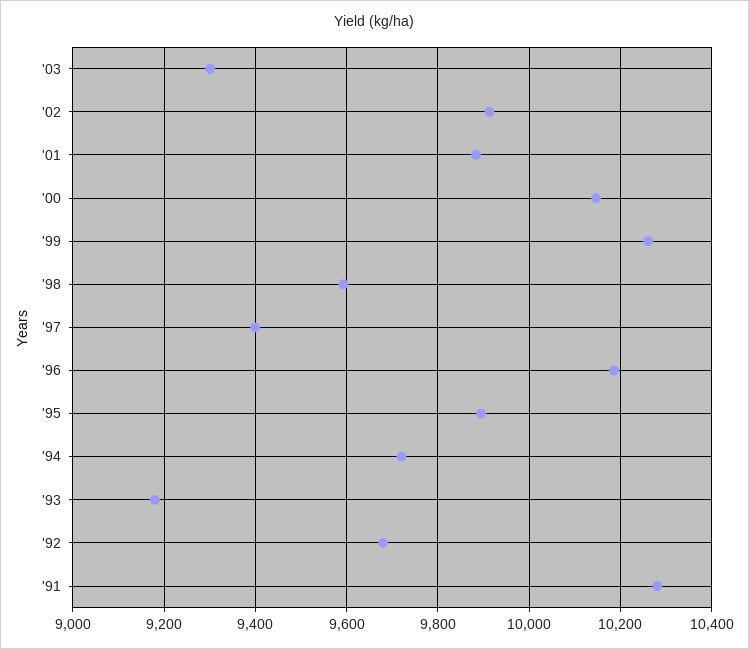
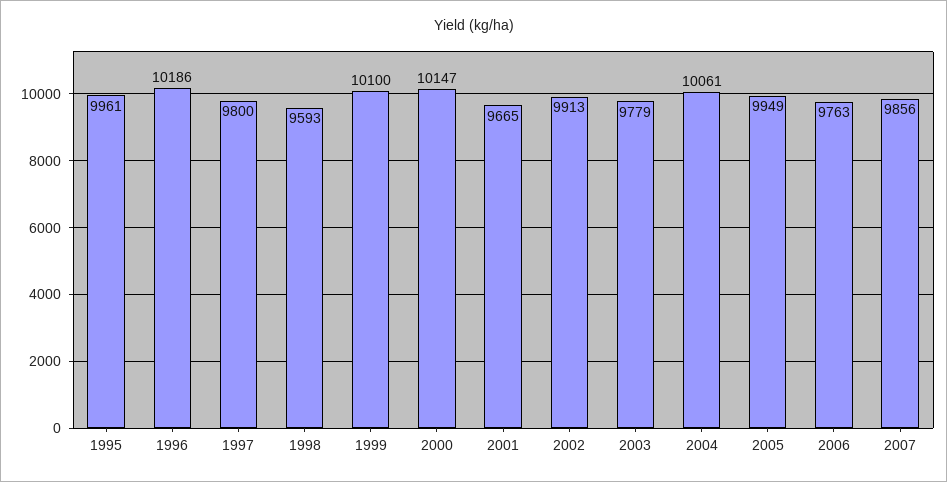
'03: 9300 -> 9779
'01: 9880 -> 9665
'99: 10260 -> 10100
'97: 9400 -> 9800
'95: 9900 -> 9961
'94: 9720 -> none
'93: 9180 -> none
'92: 9680 -> none
'91: 10280 -> none
2004: none -> 10061
2005: none -> 9949
2006: none -> 9763
2007: none -> 9856

